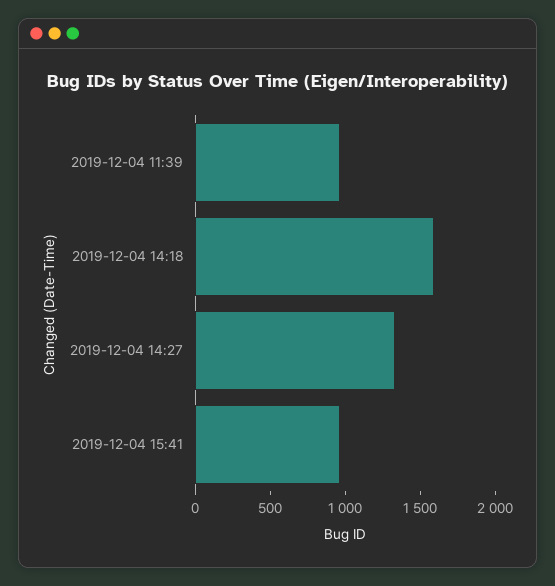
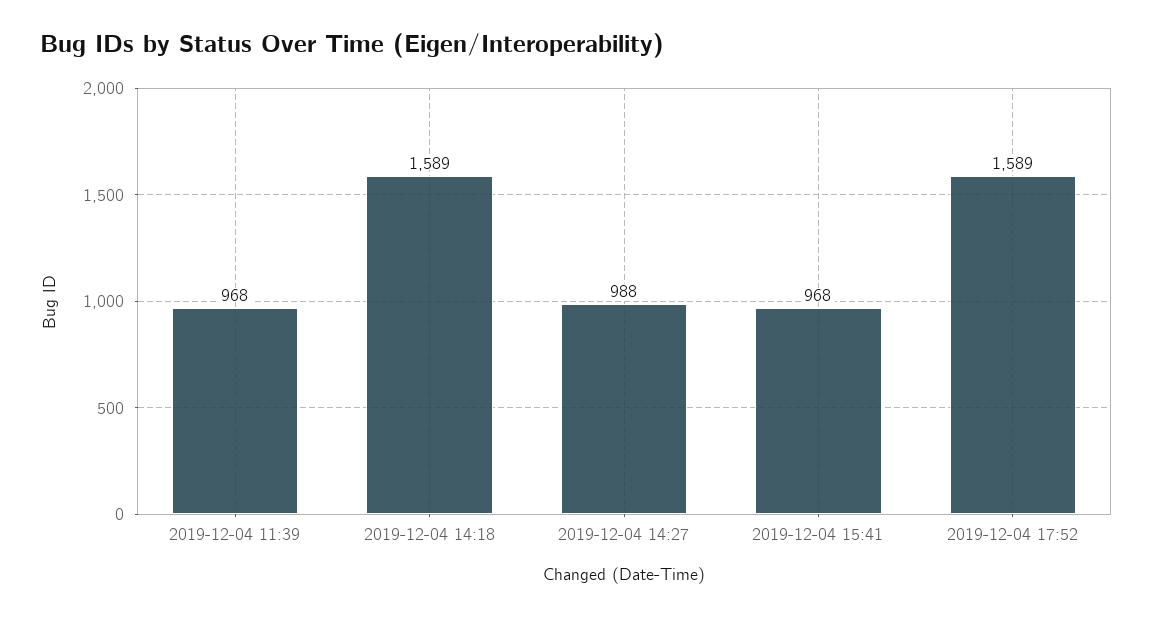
2019-12-04 14:27: 1300 -> 988
2019-12-04 17:52: none -> 1589

